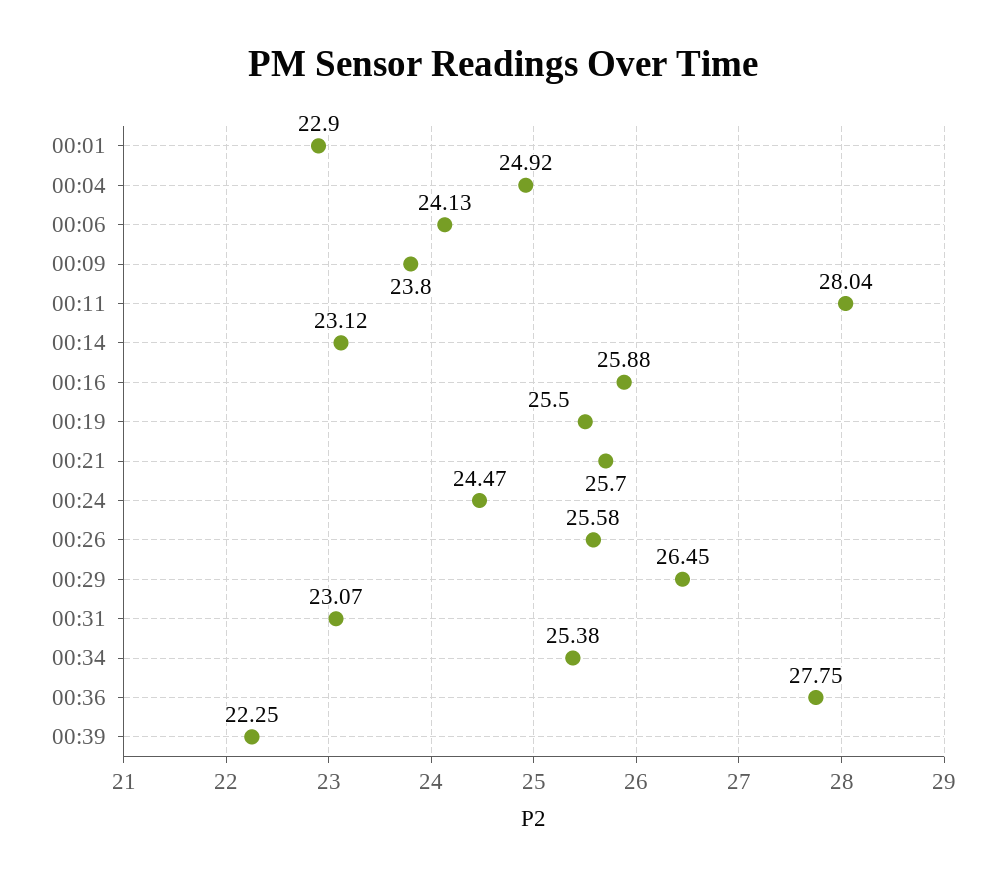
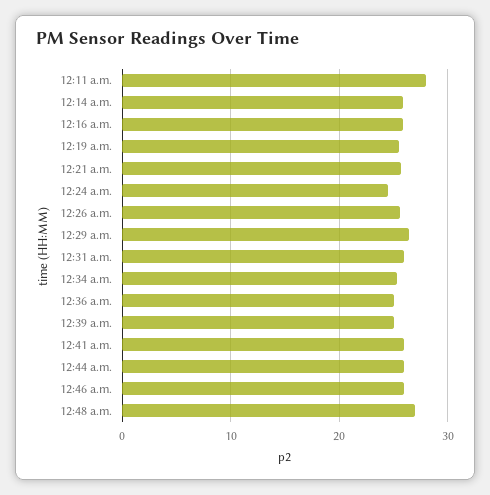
00:01: 22.9 -> none
00:04: 24.92 -> none
00:06: 24.13 -> none
00:09: 23.8 -> none
00:14: 23.12 -> 26
00:31: 23.07 -> 26
00:36: 27.75 -> 25
00:39: 22.25 -> 25
12:41 a.m.: none -> 26
12:44 a.m.: none -> 26
12:46 a.m.: none -> 26
12:48 a.m.: none -> 27

